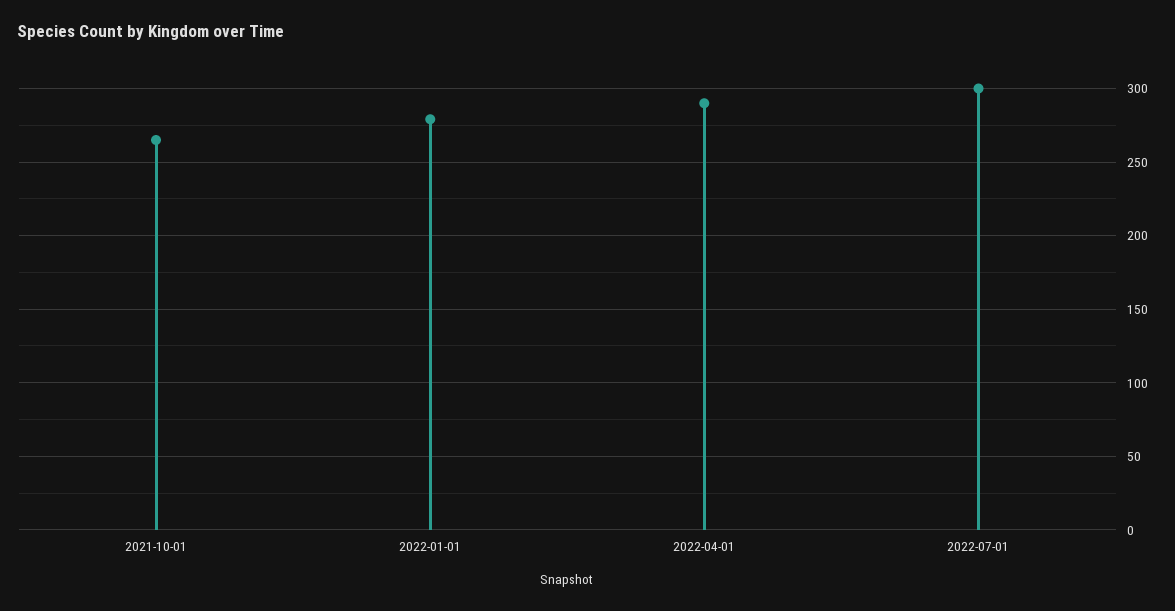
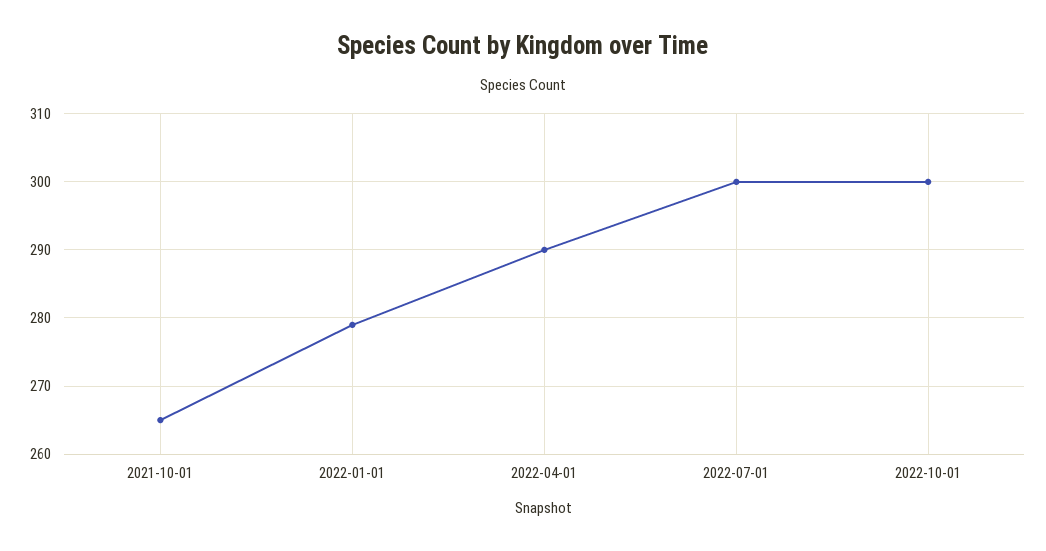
2022-10-01: none -> 300

